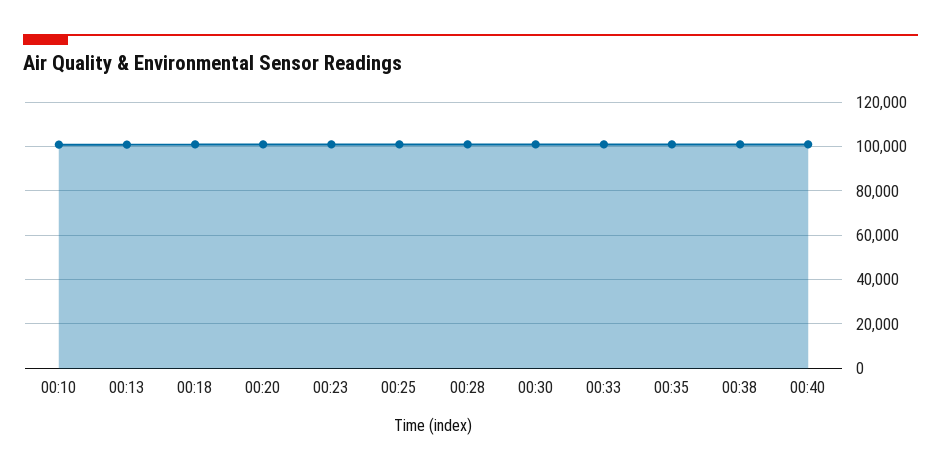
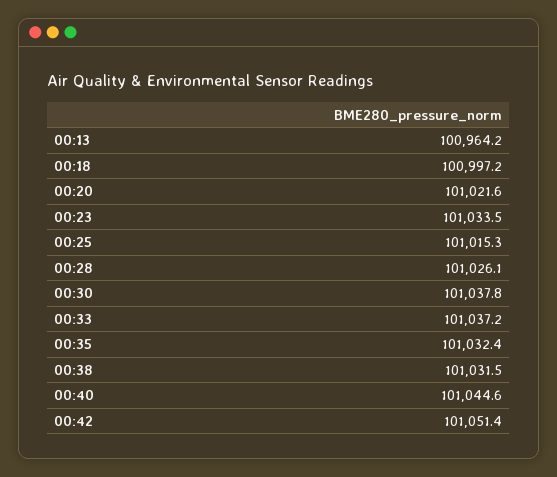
00:10: 100000 -> none
00:42: none -> 101051.4

